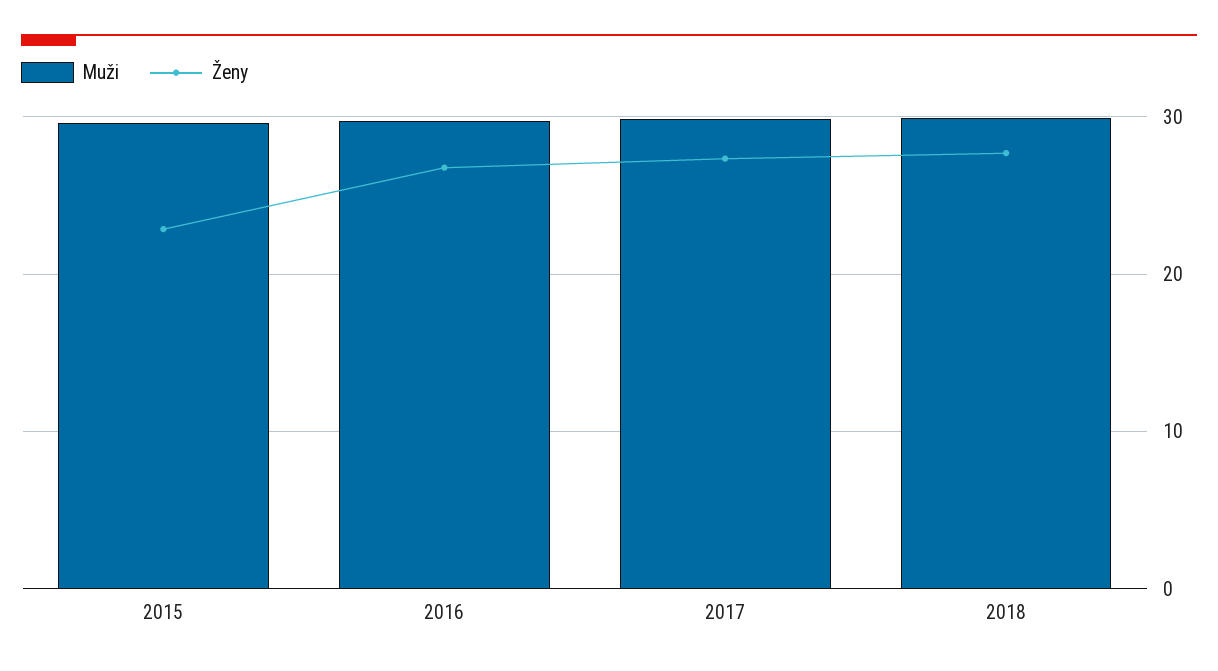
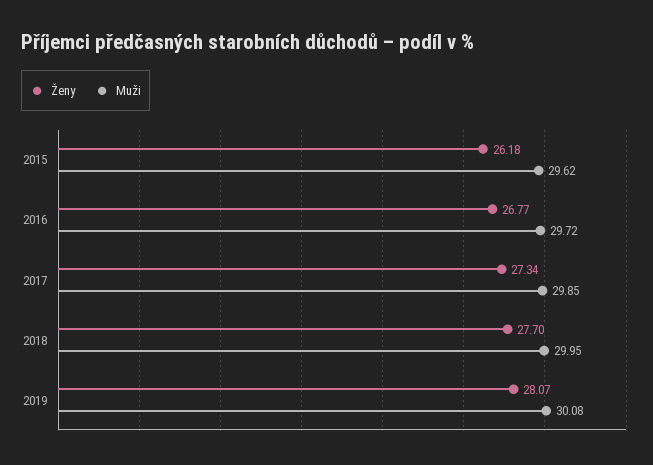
Ženy, 2015: 23 -> 26.18
Ženy, 2019: none -> 28.07
Muži, 2019: none -> 30.08

